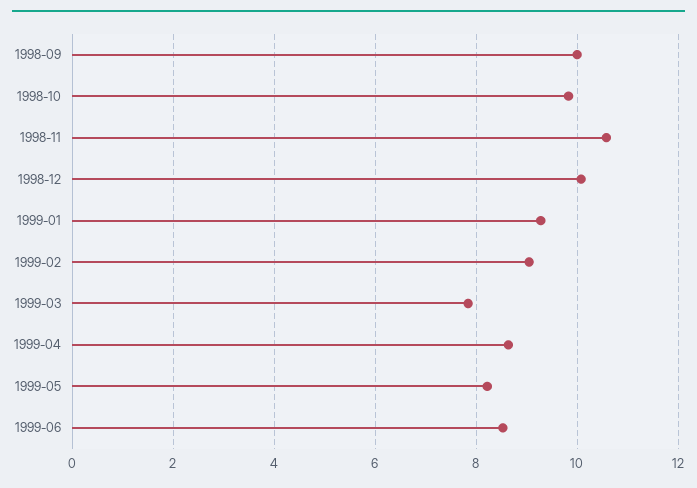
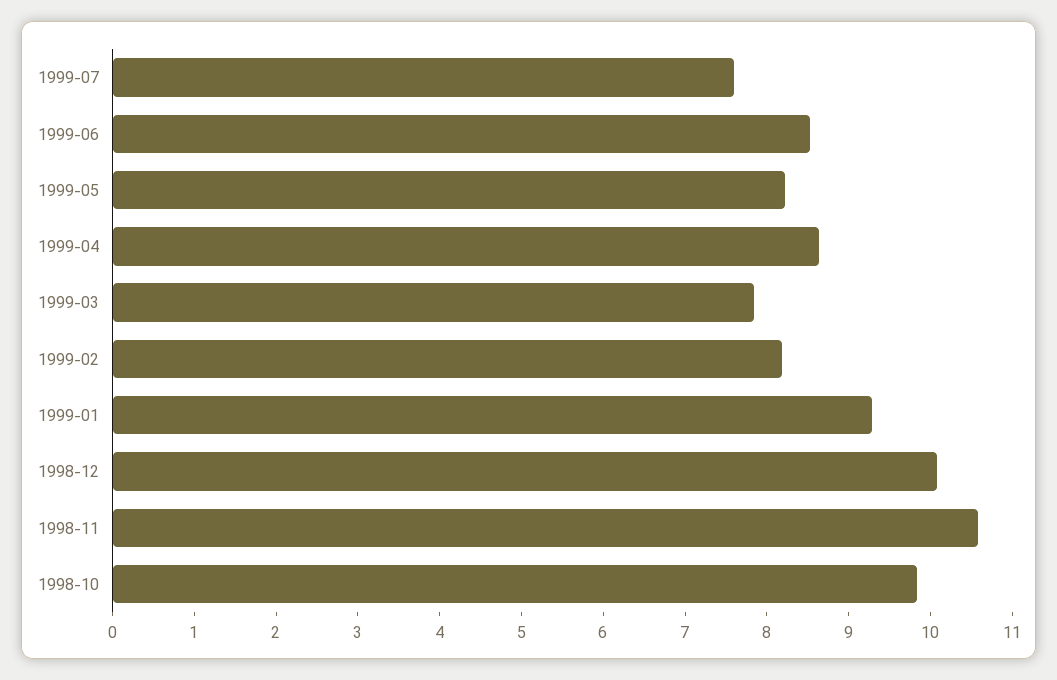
1998-09: 10 -> none
1999-02: 9 -> 8.2
1999-07: none -> 7.6

